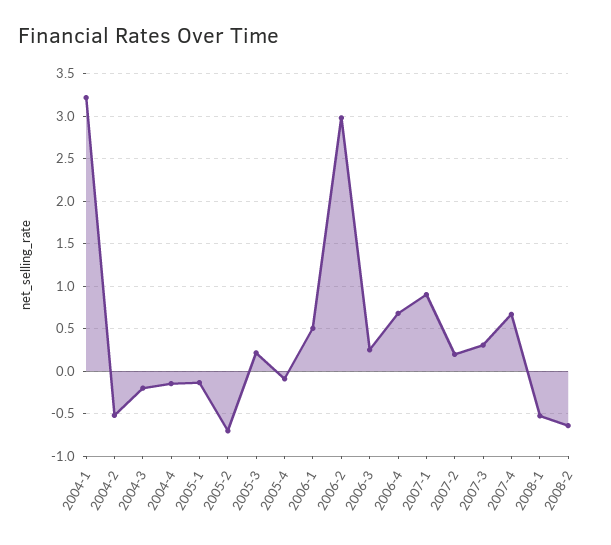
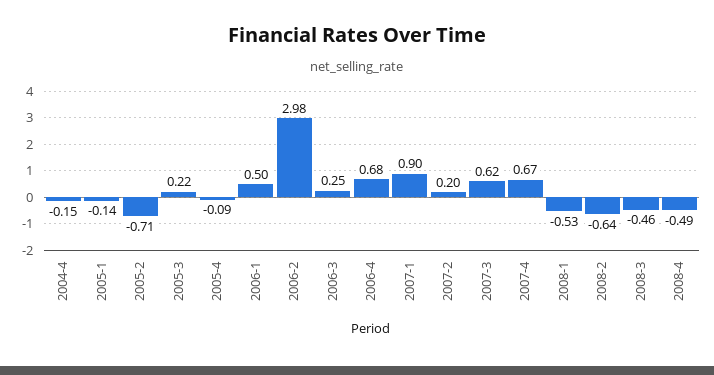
2004-1: 3.2 -> none
2004-2: -0.5 -> none
2004-3: -0.2 -> none
2007-3: 0.3 -> 0.62
2008-3: none -> -0.46
2008-4: none -> -0.49

